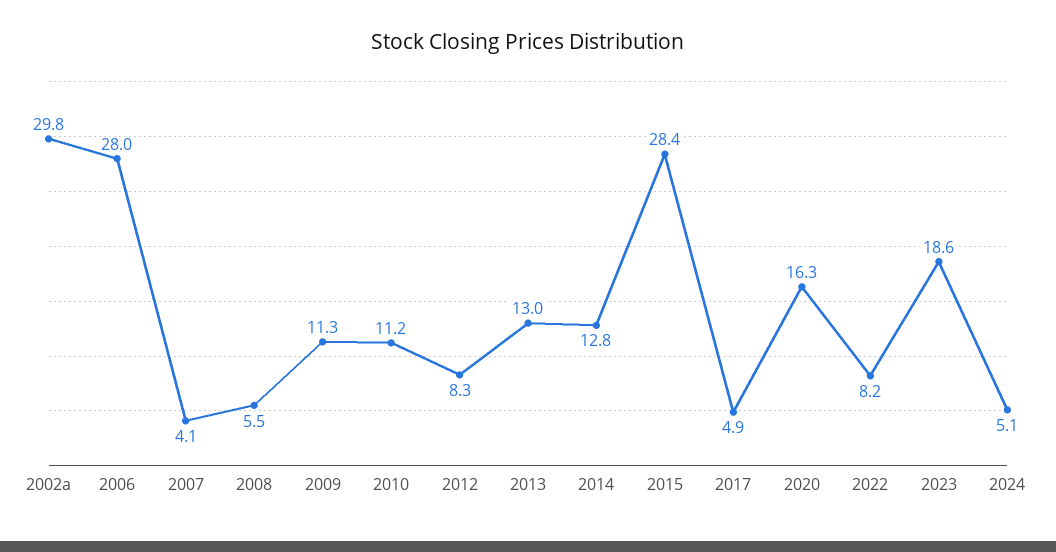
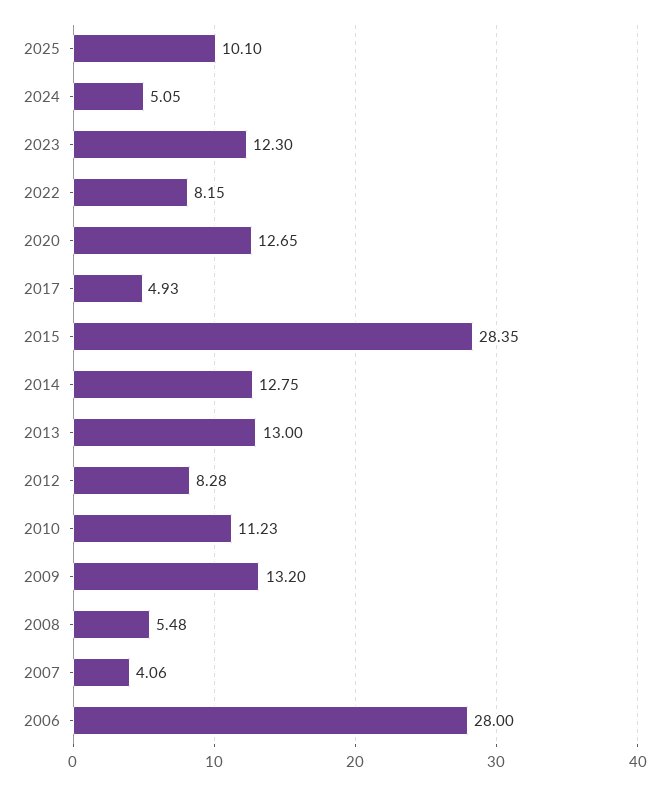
2002a: 29.8 -> none
2009: 11.3 -> 13.2
2020: 16.3 -> 12.65
2023: 18.6 -> 12.3
2025: none -> 10.1

